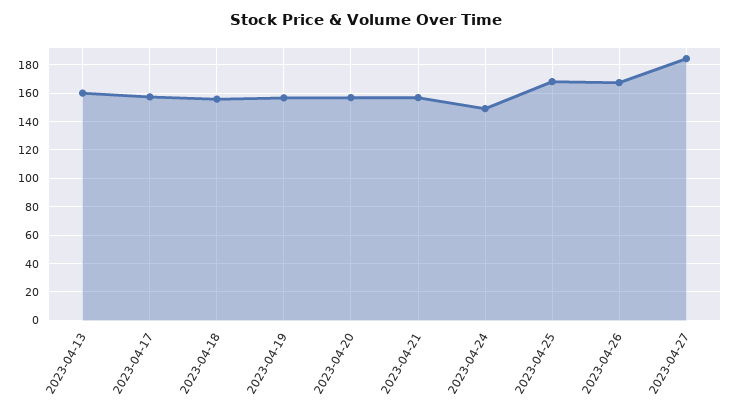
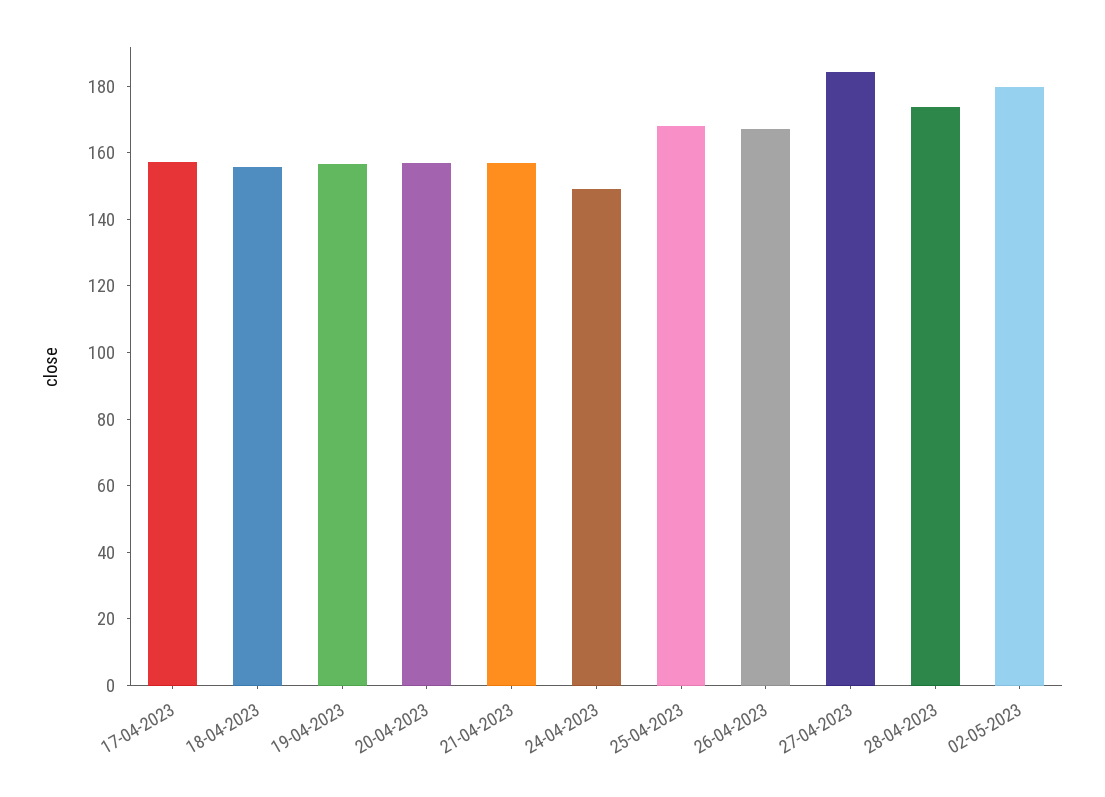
2023-04-13: 160 -> none
28-04-2023: none -> 175
02-05-2023: none -> 180

